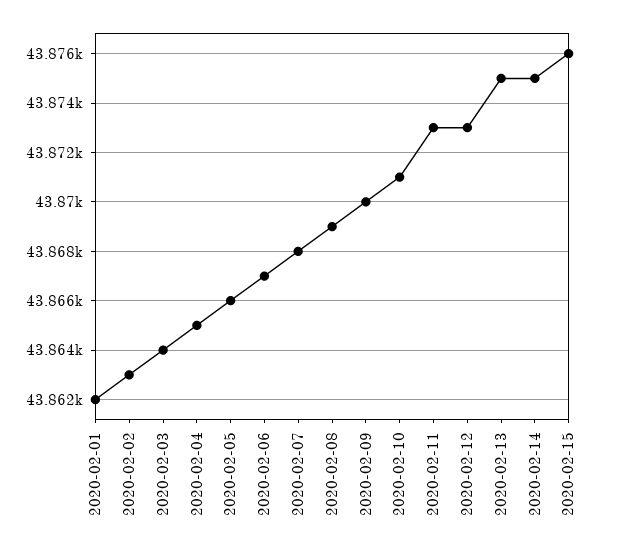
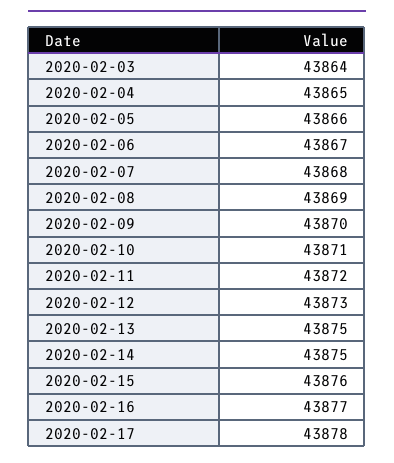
2020-02-01: 43862 -> none
2020-02-02: 43863 -> none
2020-02-11: 43873 -> 43872
2020-02-16: none -> 43877
2020-02-17: none -> 43878

